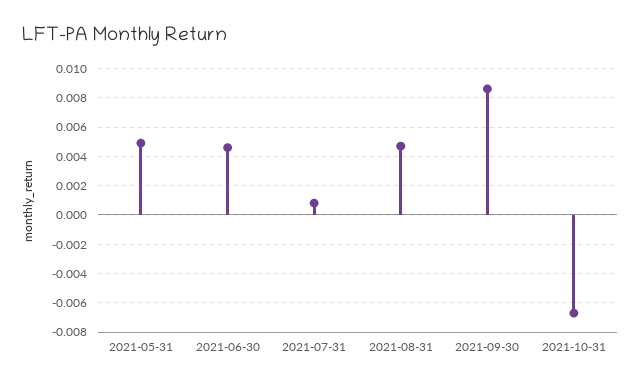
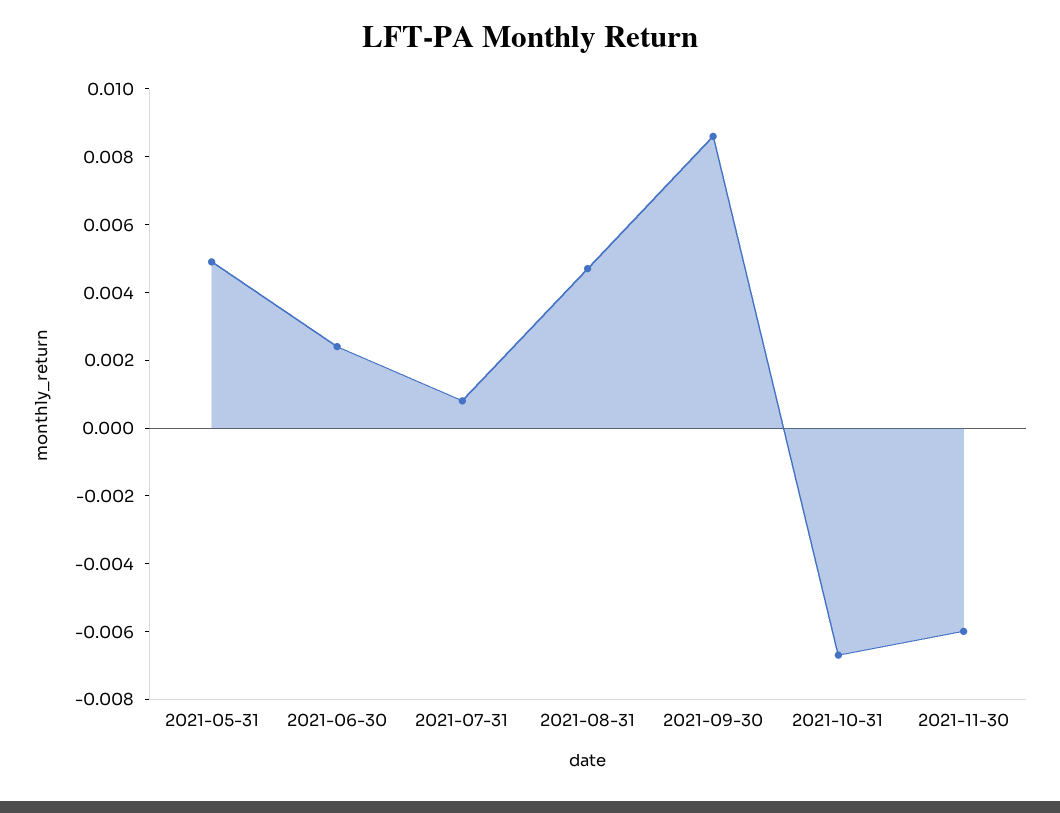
2021-06-30: 0.0045 -> 0.0025
2021-11-30: none -> -0.006

